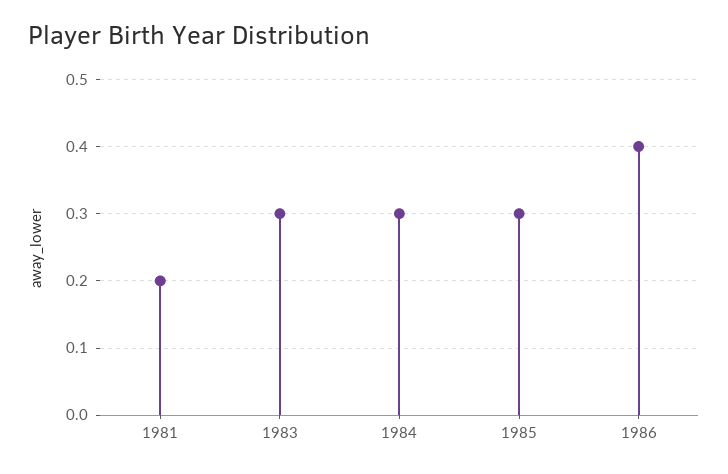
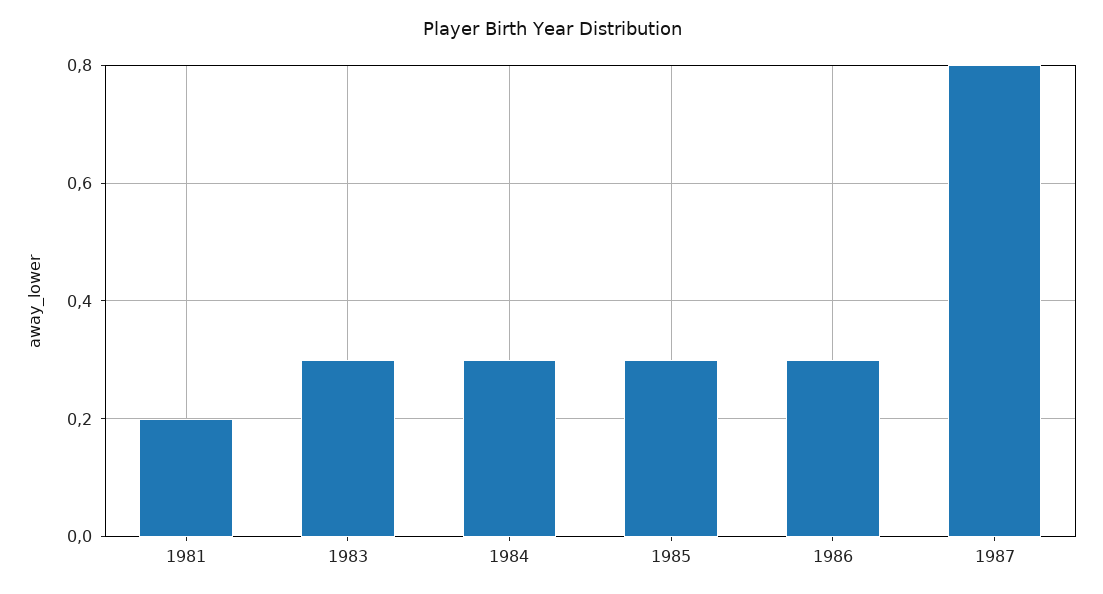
1986: 0.4 -> 0.3
1987: none -> 0.8

